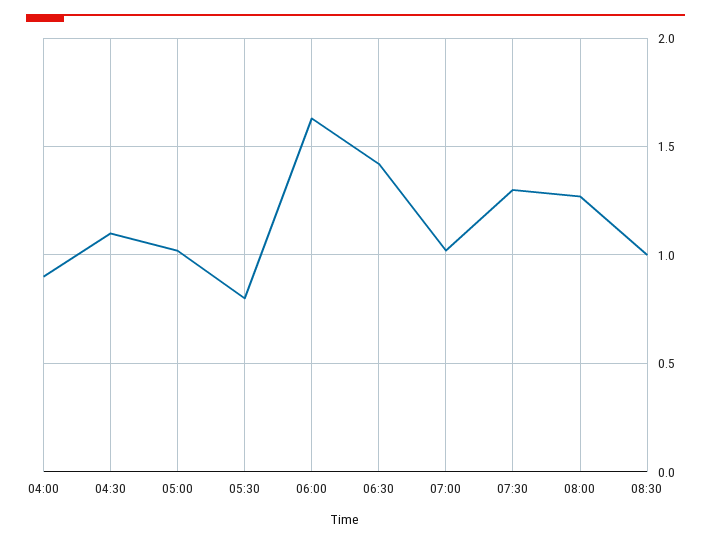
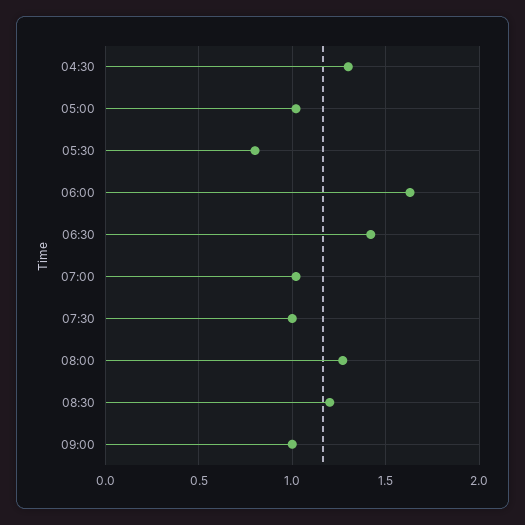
04:00: 0.9 -> none
04:30: 1.1 -> 1.3
07:30: 1.3 -> 1
08:30: 1 -> 1.2
09:00: none -> 1

